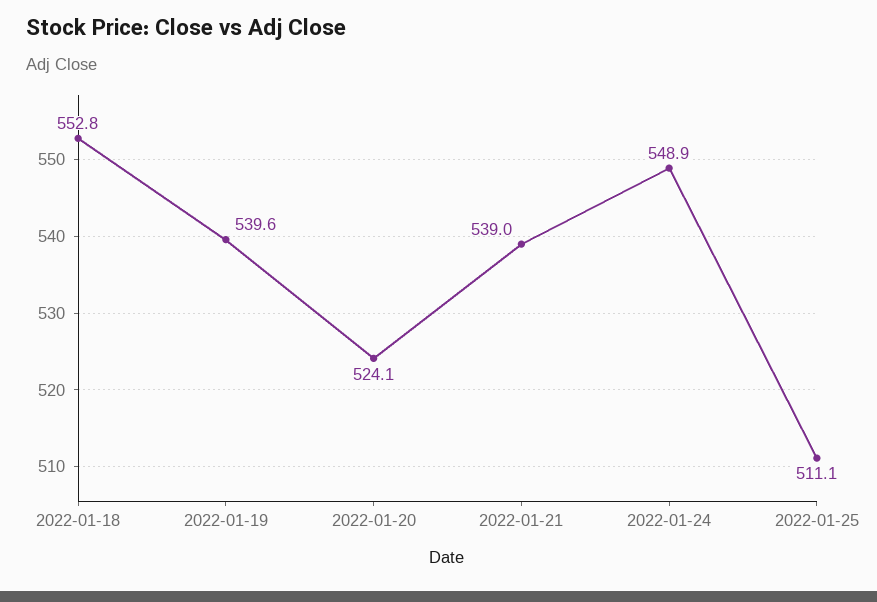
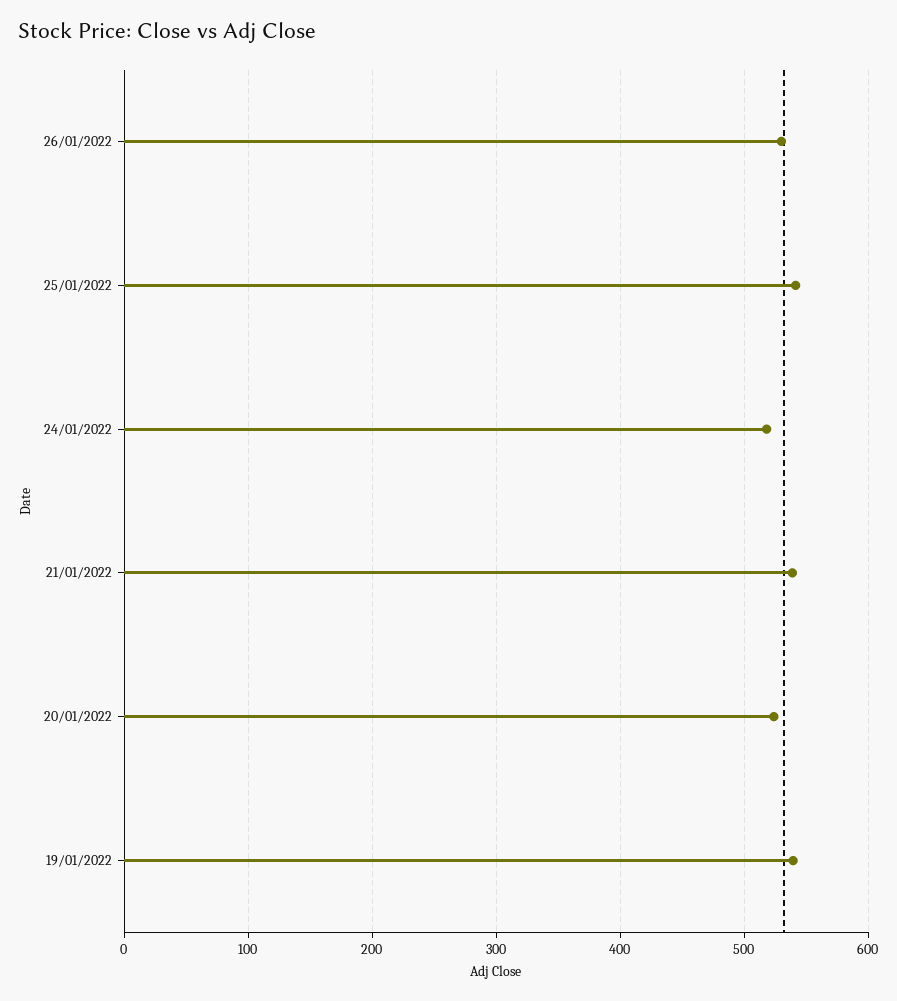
2022-01-18: 552.8 -> none
2022-01-24: 548.9 -> 520
2022-01-25: 511.1 -> 540
26/01/2022: none -> 530

